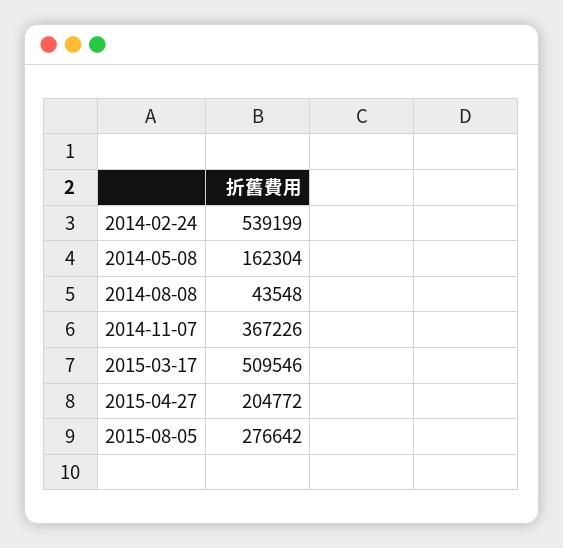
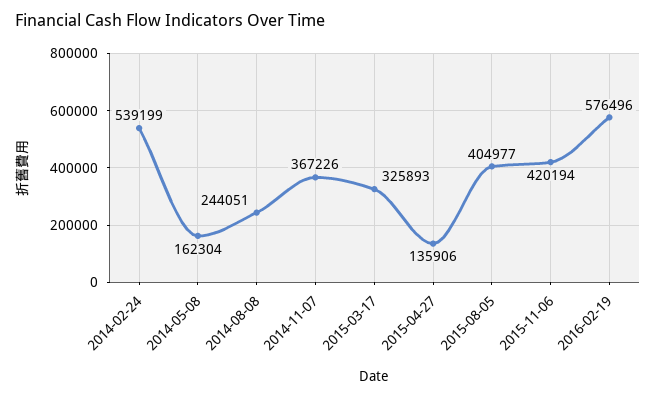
2014-08-08: 43548 -> 244051
2015-03-17: 509546 -> 325893
2015-04-27: 204772 -> 135906
2015-08-05: 276642 -> 404977
2015-11-06: none -> 420194
2016-02-19: none -> 576496

